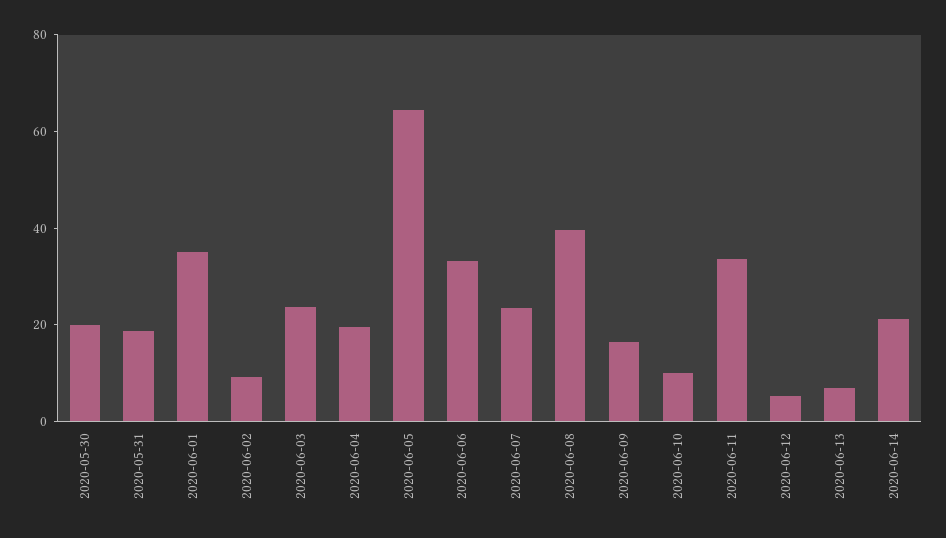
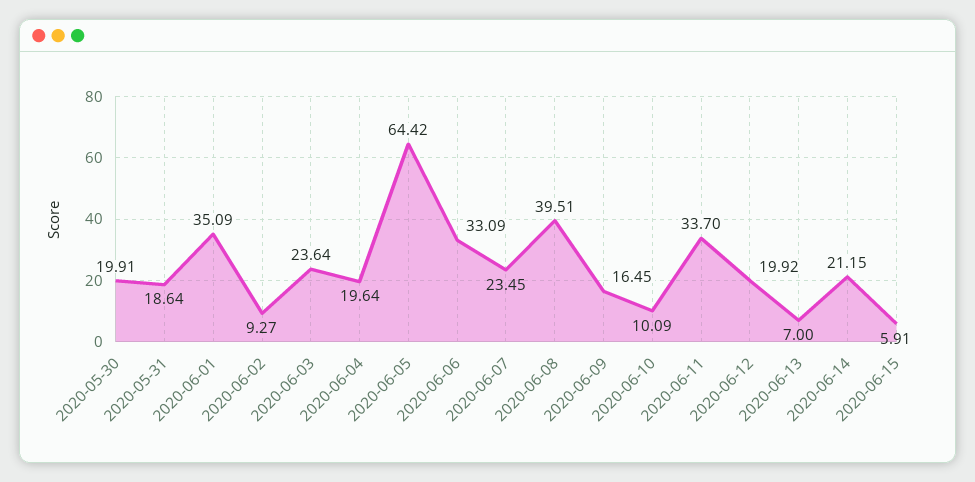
2020-06-12: 5 -> 19.92
2020-06-15: none -> 5.91

